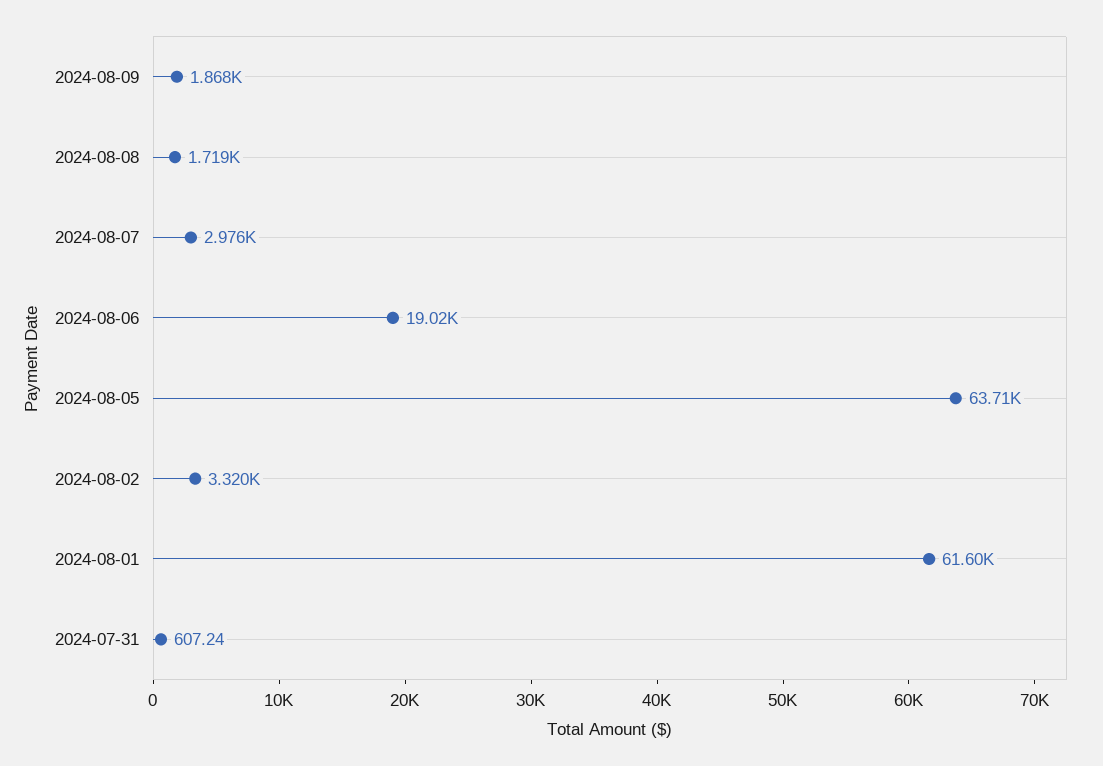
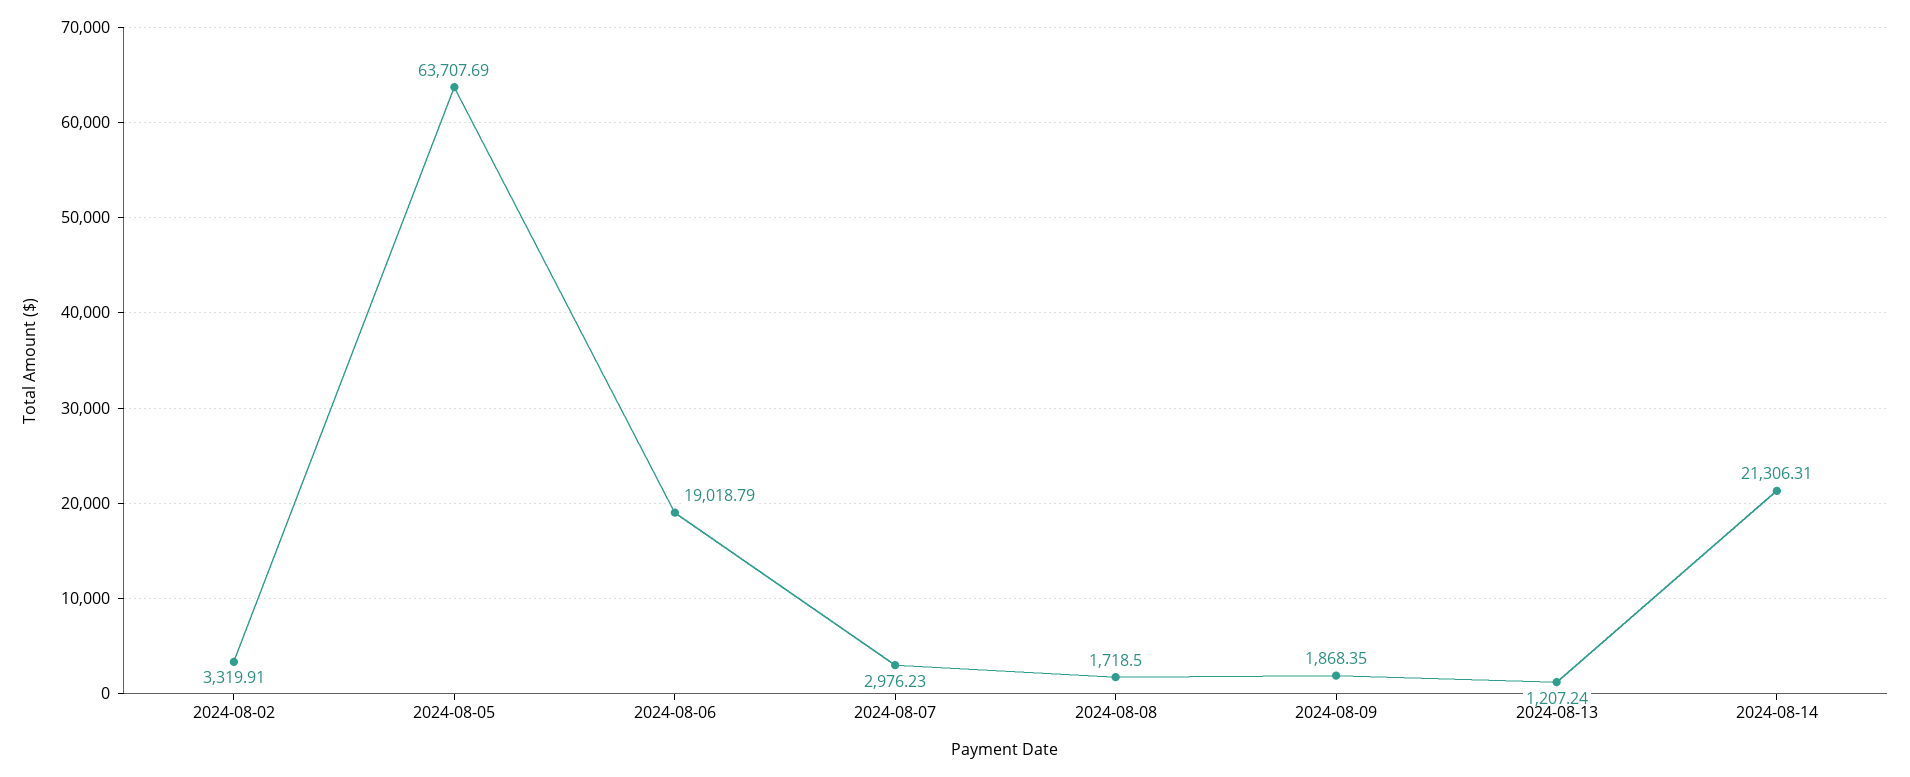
2024-08-01: 61600 -> none
2024-07-31: 607.24 -> none
2024-08-13: none -> 1207.24
2024-08-14: none -> 21306.31

